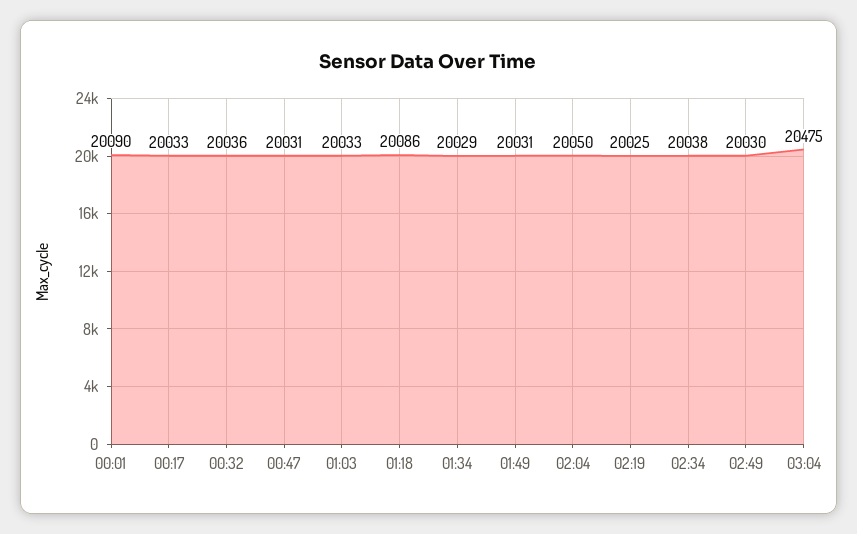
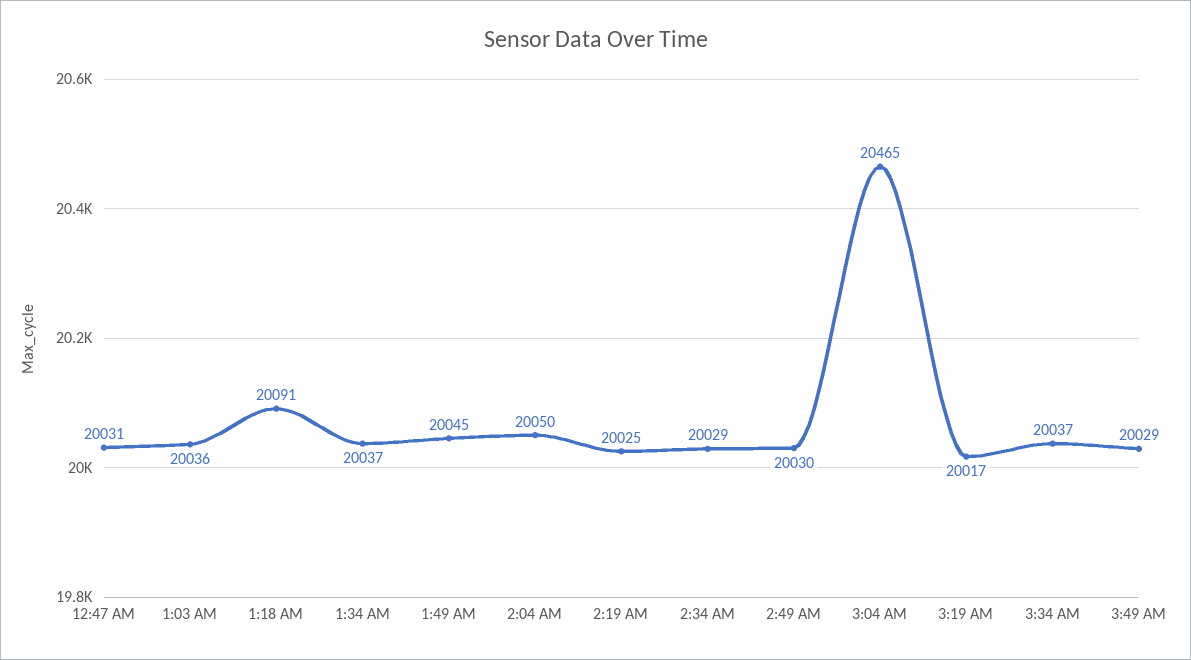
00:01: 20090 -> none
00:17: 20033 -> none
00:32: 20036 -> none
01:03: 20033 -> 20036
01:18: 20086 -> 20091
01:34: 20029 -> 20037
01:49: 20031 -> 20045
02:34: 20038 -> 20029
03:04: 20475 -> 20465
3:19 AM: none -> 20017
3:34 AM: none -> 20037
3:49 AM: none -> 20029

